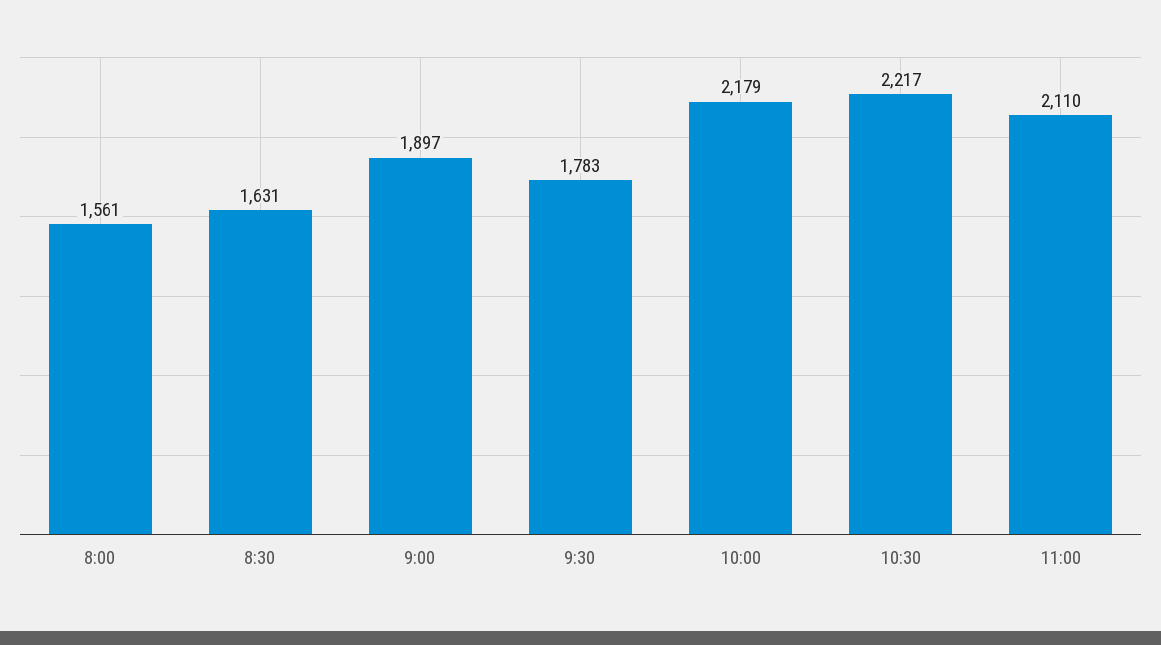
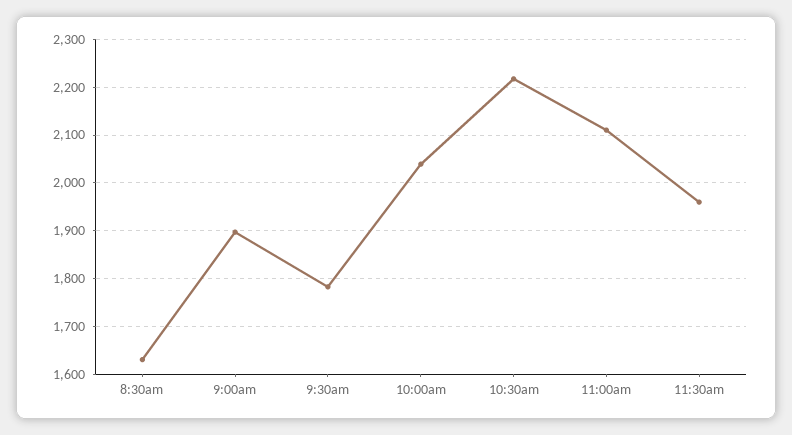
8:00: 1561 -> none
10:00: 2179 -> 2040
11:30am: none -> 1960

